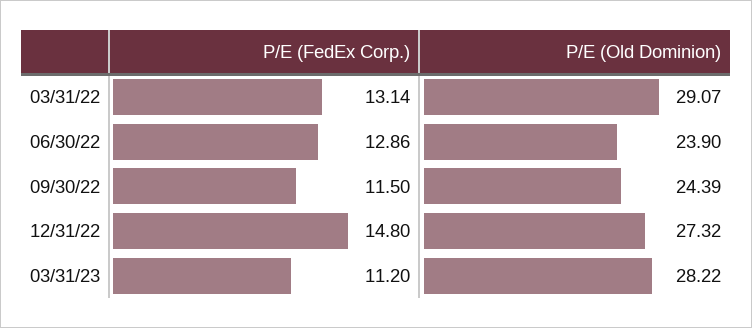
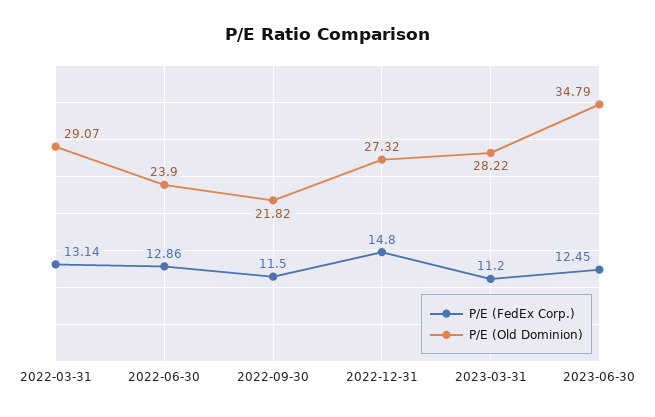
P/E (Old Dominion), 09/30/22: 24.39 -> 21.82
P/E (FedEx Corp.), 2023-06-30: none -> 12.45
P/E (Old Dominion), 2023-06-30: none -> 34.79

